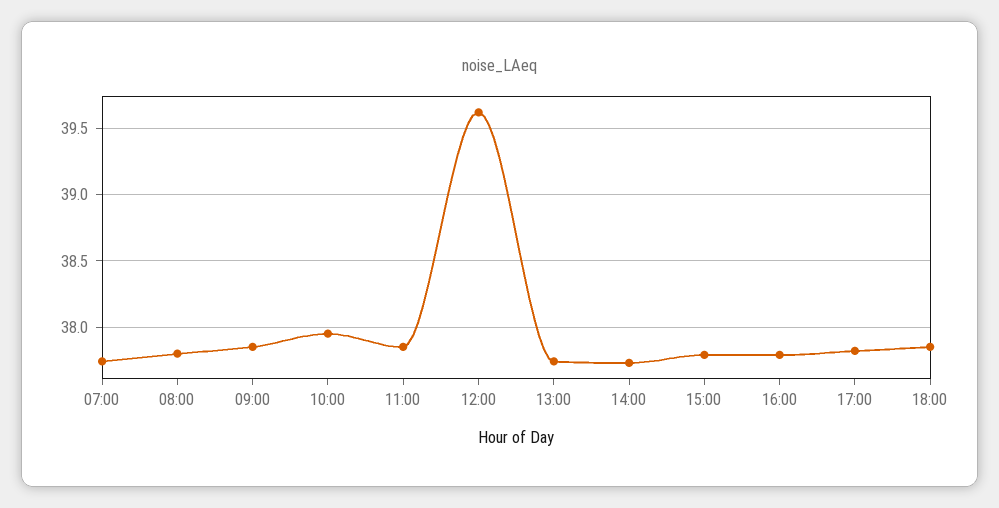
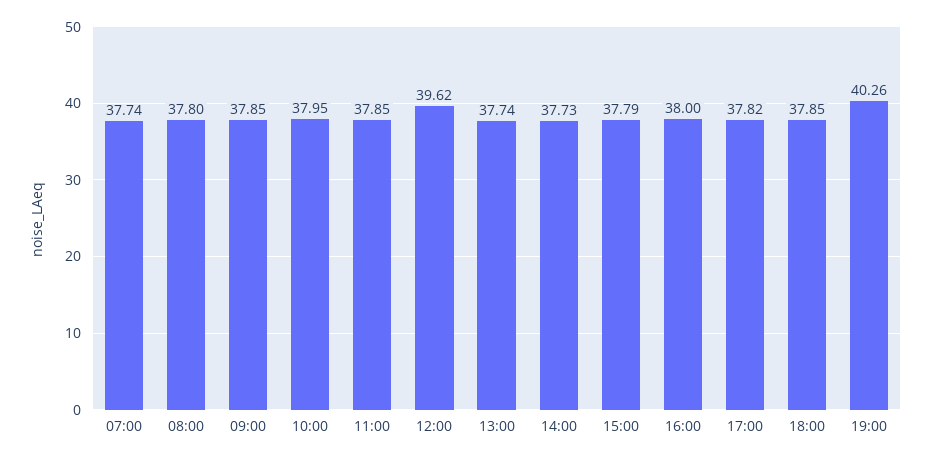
16:00: 37.8 -> 38
19:00: none -> 40.26

